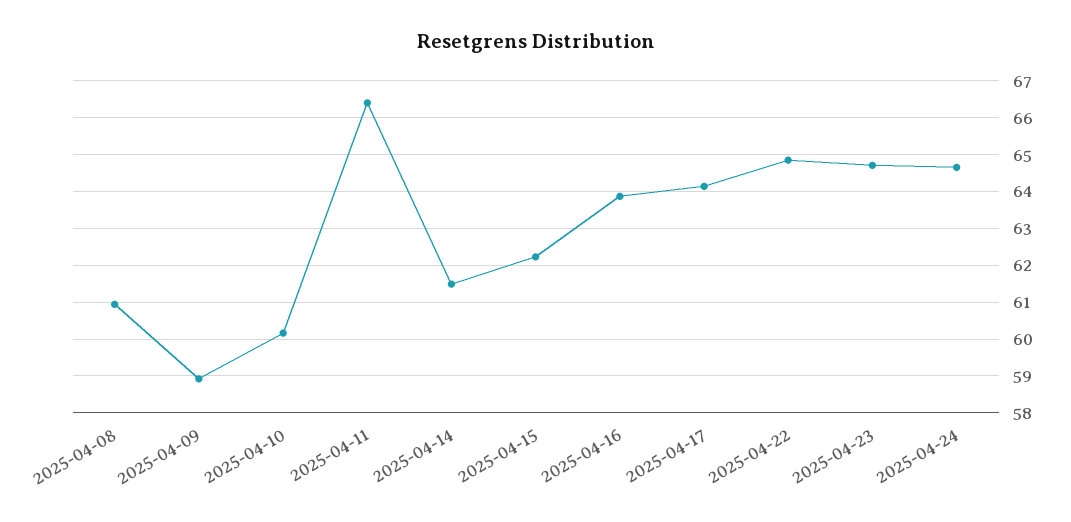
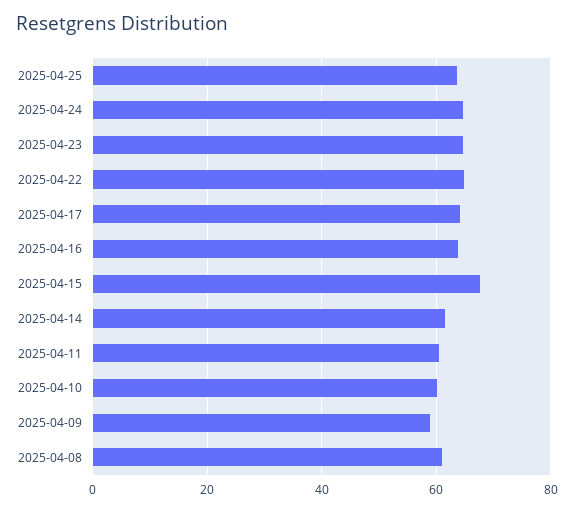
2025-04-11: 66.4 -> 60
2025-04-15: 62.2 -> 68
2025-04-25: none -> 64

